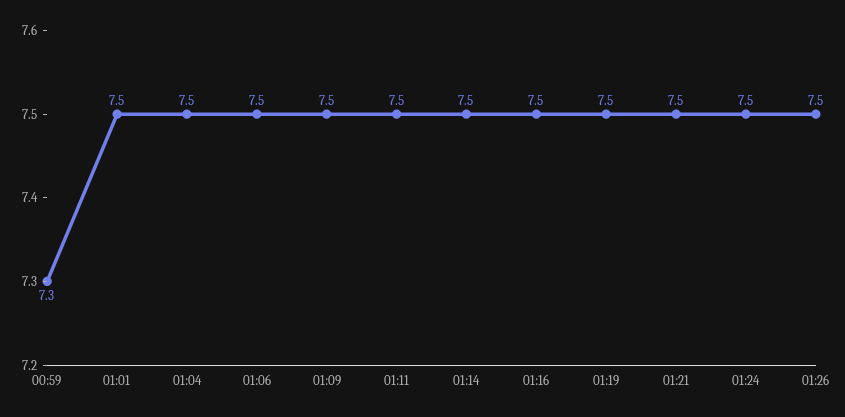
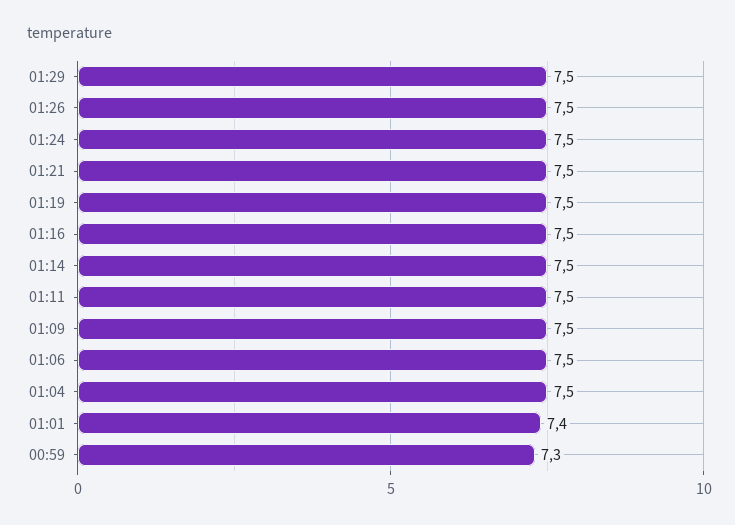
01:01: 7.5 -> 7.4
01:29: none -> 7.5

